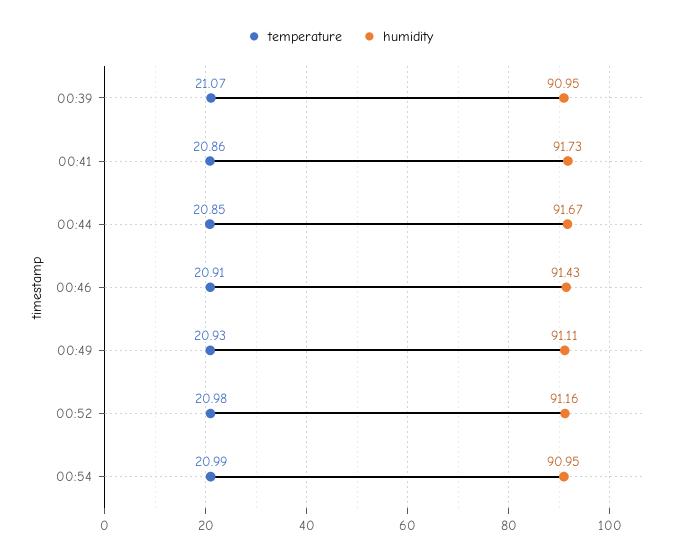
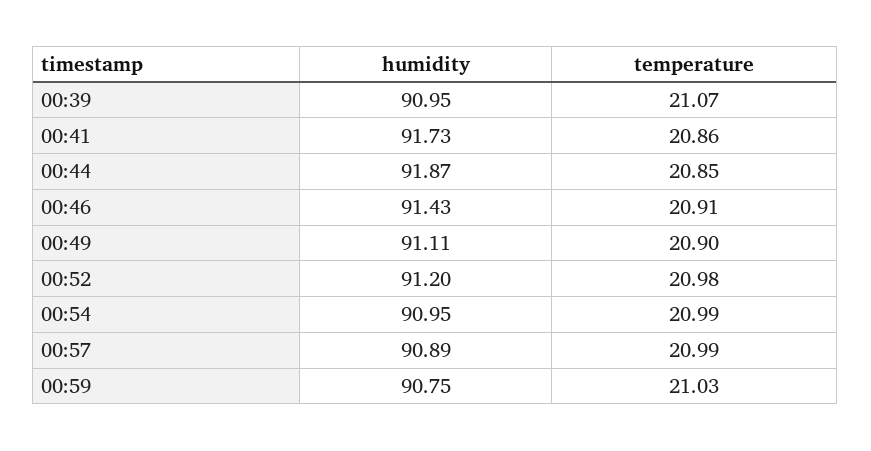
humidity, 00:44: 91.67 -> 91.87
temperature, 00:49: 20.93 -> 20.9
humidity, 00:52: 91.16 -> 91.2
humidity, 00:57: none -> 90.89
temperature, 00:57: none -> 20.99
humidity, 00:59: none -> 90.75
temperature, 00:59: none -> 21.03

